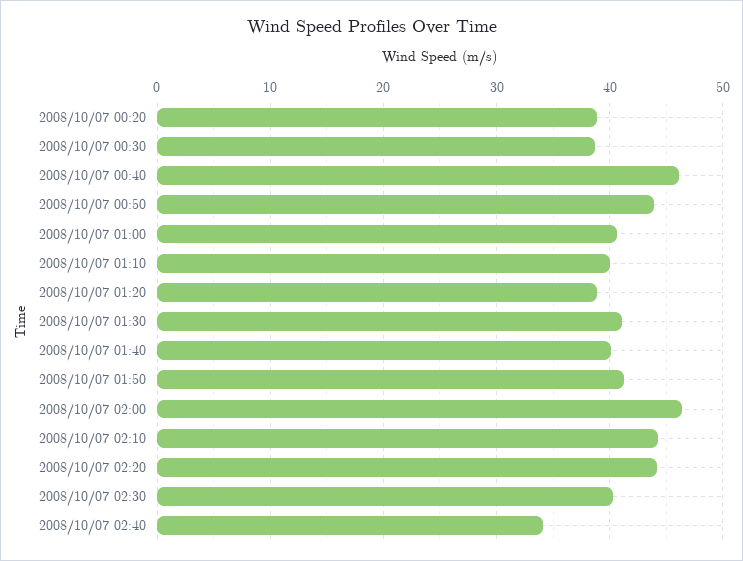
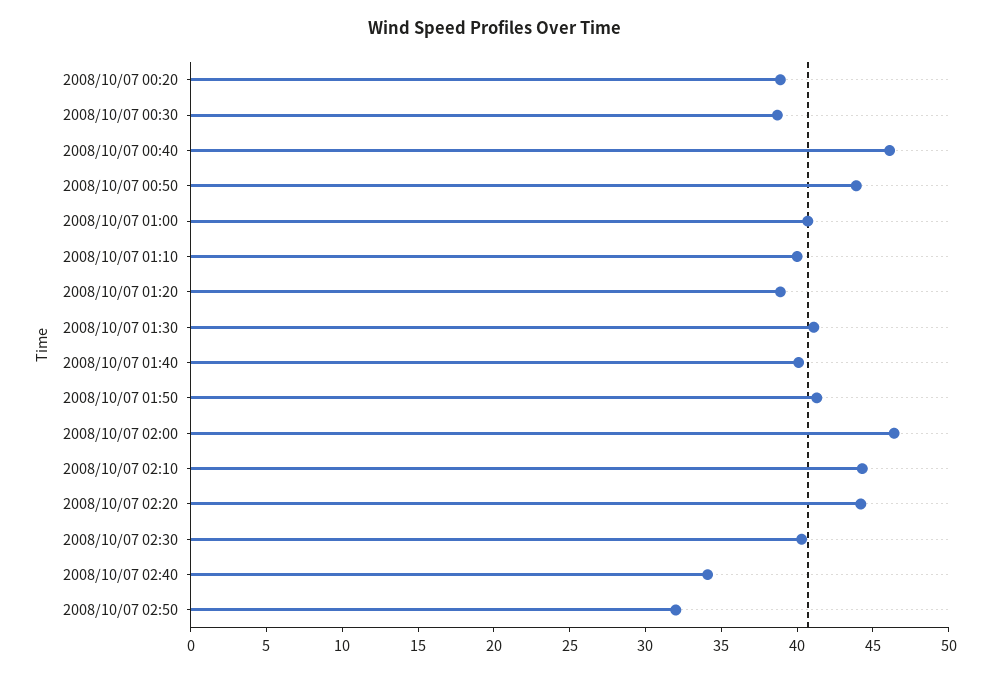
2008/10/07 02:50: none -> 32

